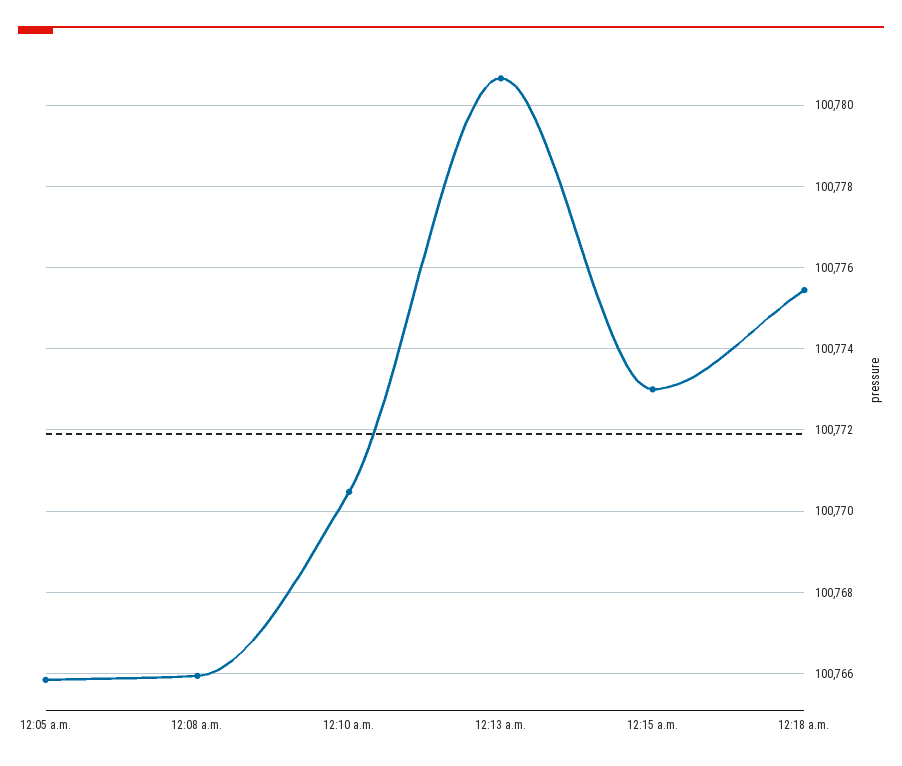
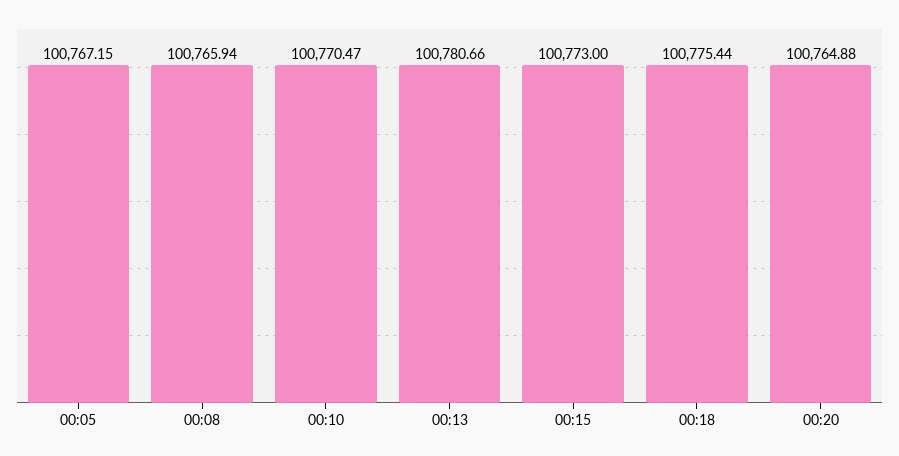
12:05 a.m.: 100765.8 -> 100767.15
00:20: none -> 100764.88

